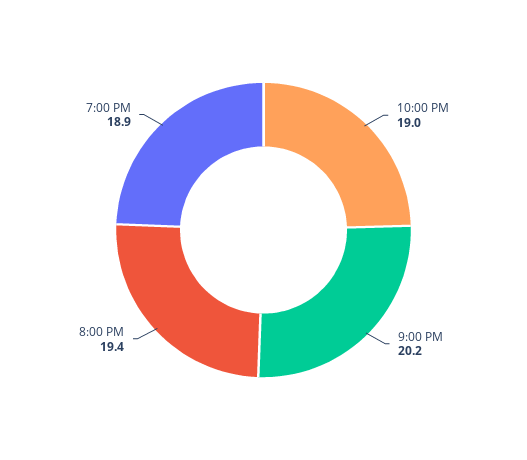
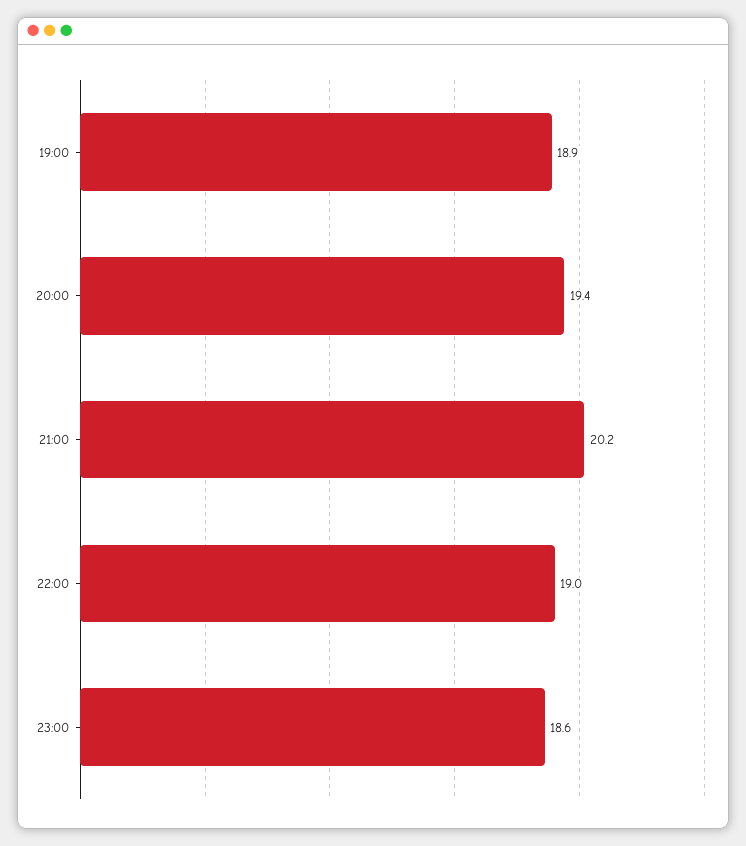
23:00: none -> 18.6

